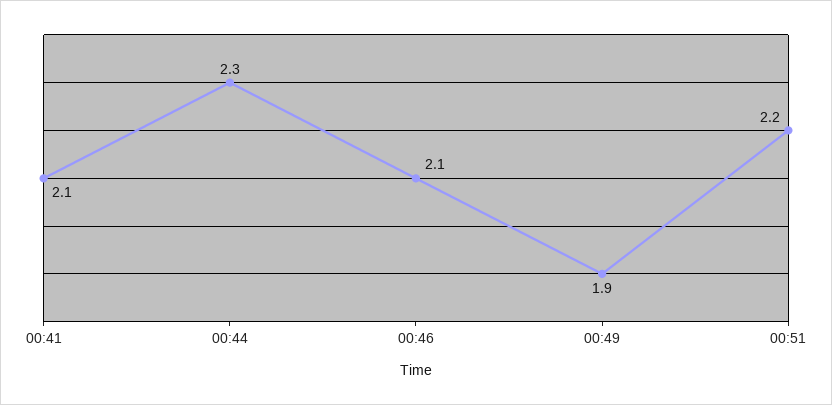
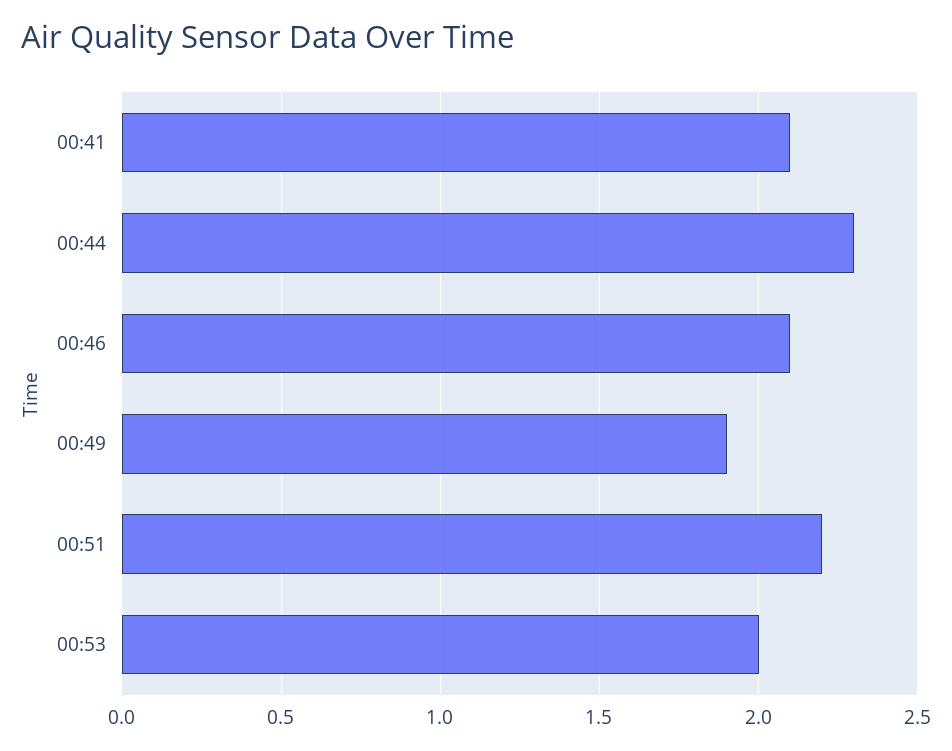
00:53: none -> 2

